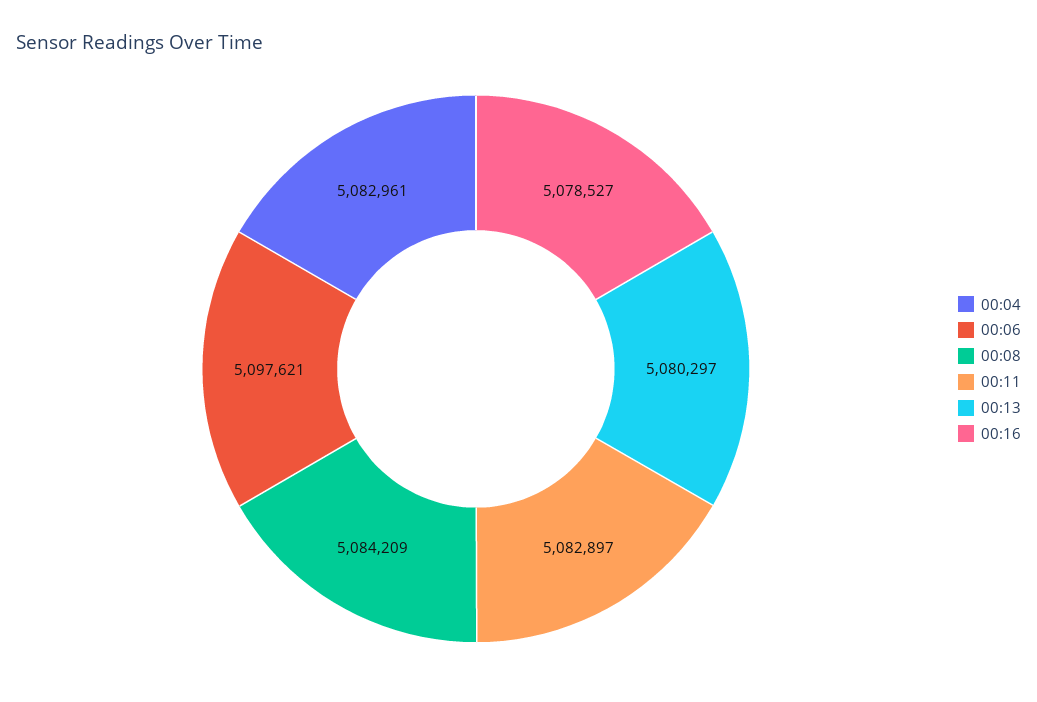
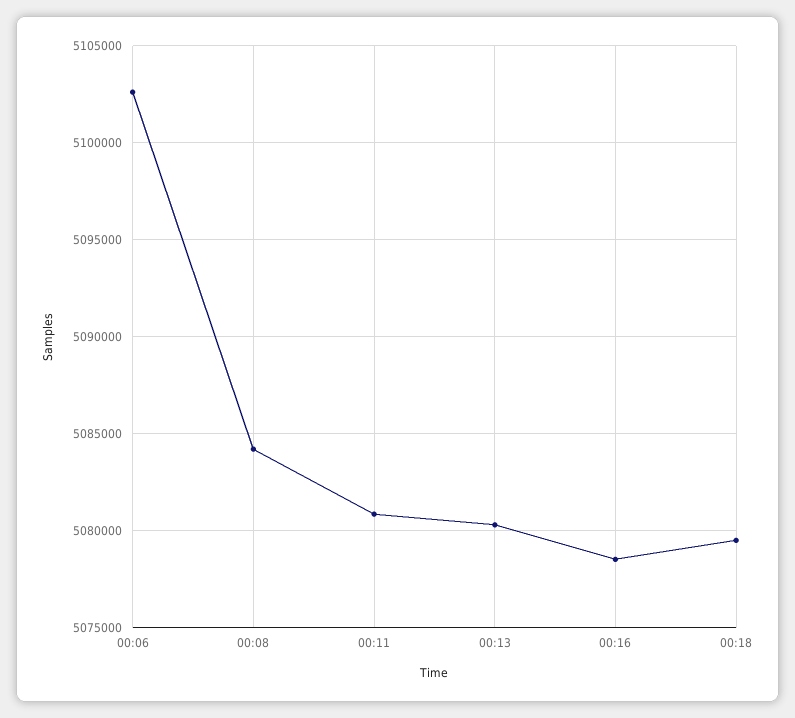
00:04: 5082961 -> none
00:06: 5097621 -> 5102500
00:11: 5082897 -> 5081000
00:18: none -> 5079500

